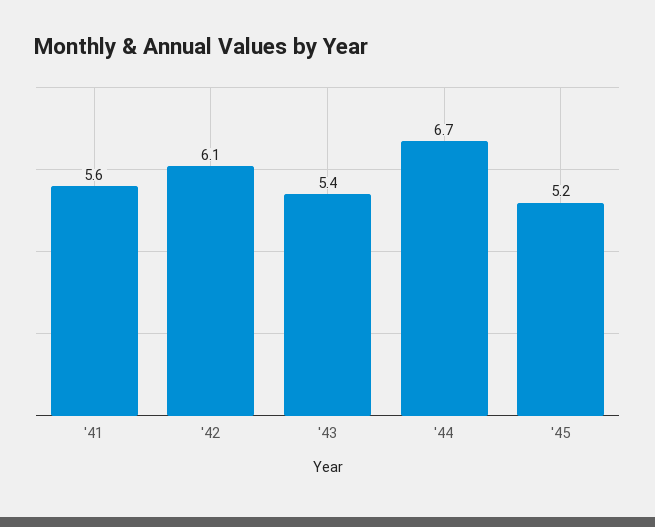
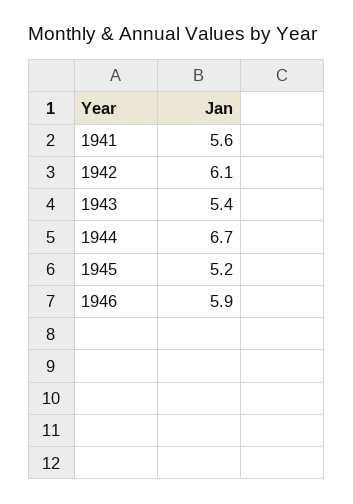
1946: none -> 5.9

